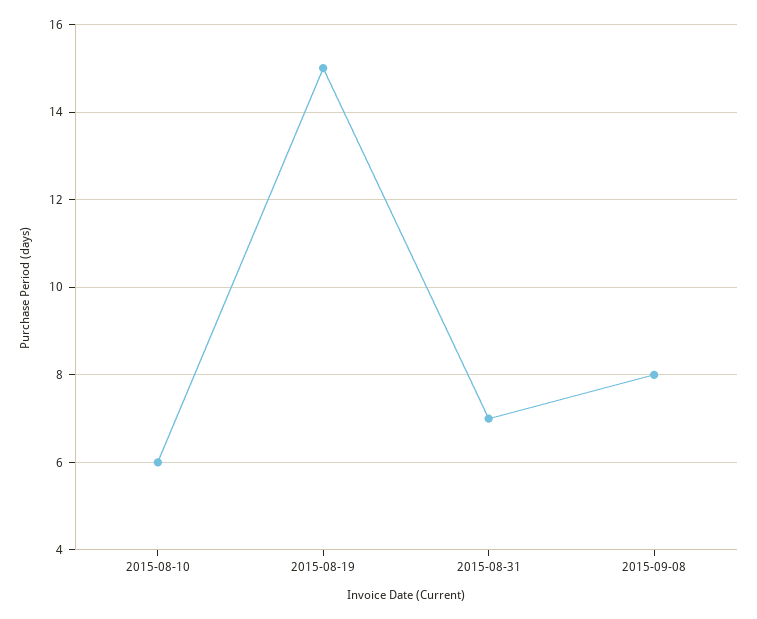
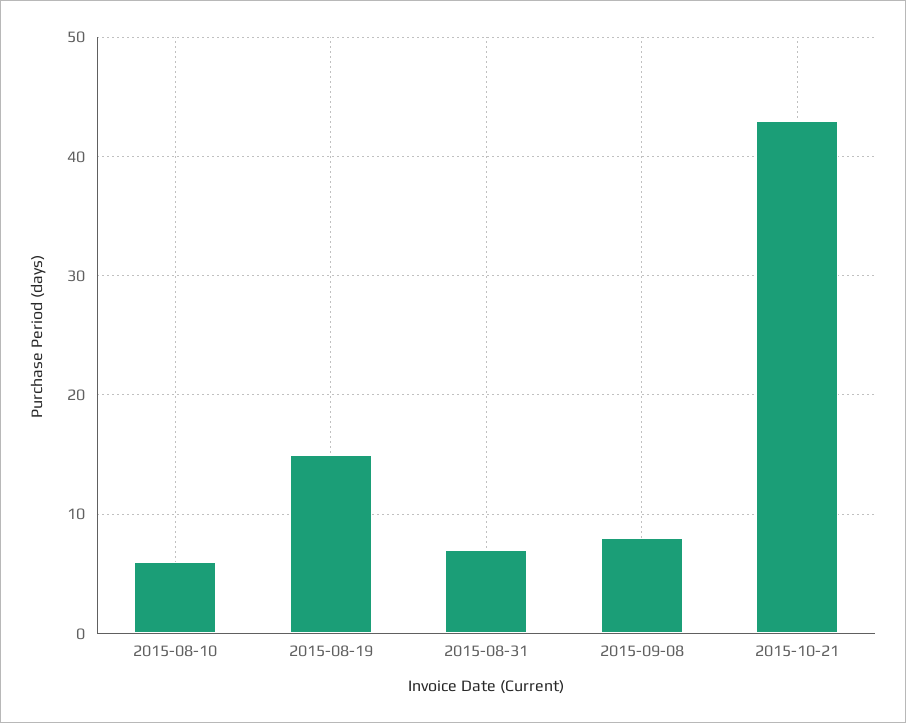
2015-10-21: none -> 43

